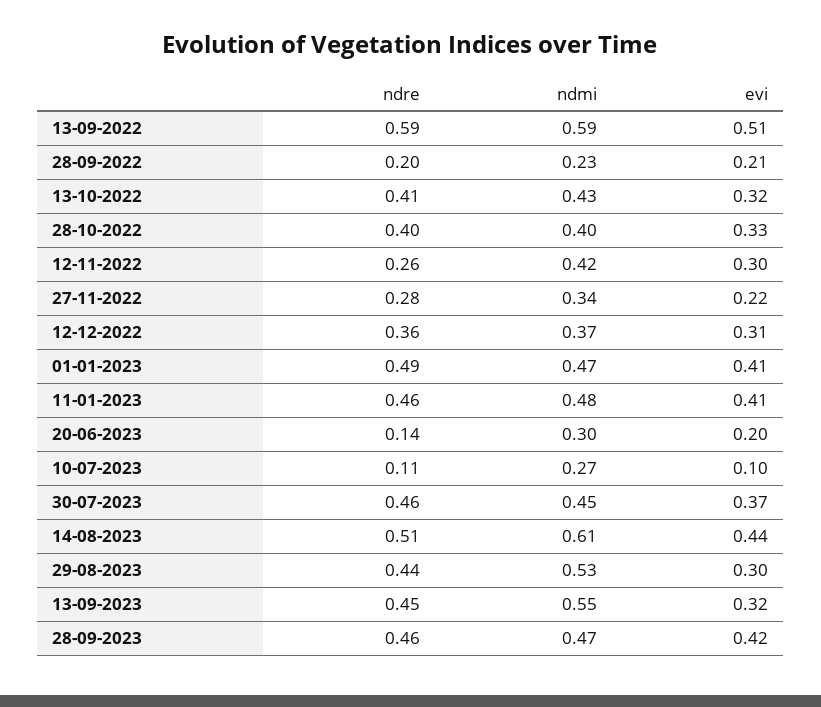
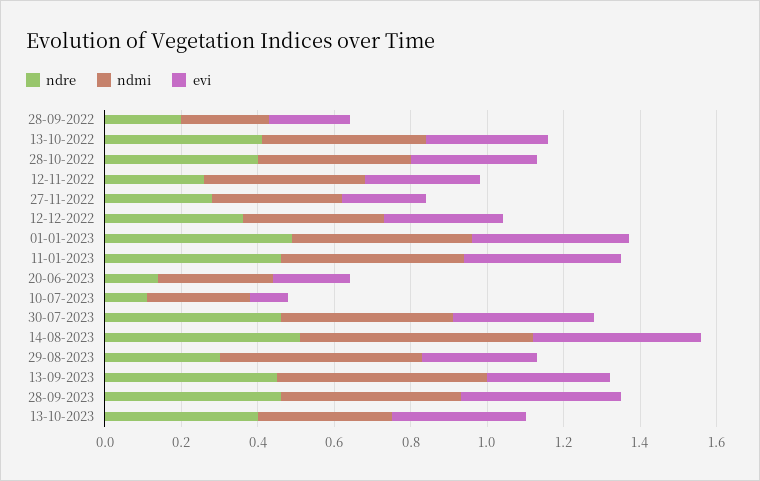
ndre, 13-09-2022: 0.59 -> none
ndmi, 13-09-2022: 0.59 -> none
evi, 13-09-2022: 0.51 -> none
ndre, 29-08-2023: 0.44 -> 0.3
ndre, 13-10-2023: none -> 0.4
ndmi, 13-10-2023: none -> 0.35
evi, 13-10-2023: none -> 0.35

